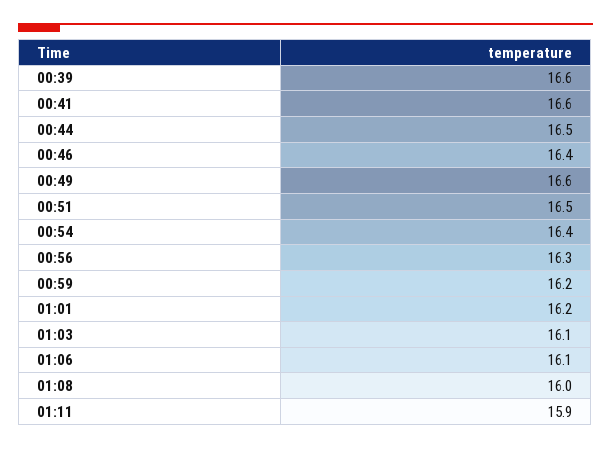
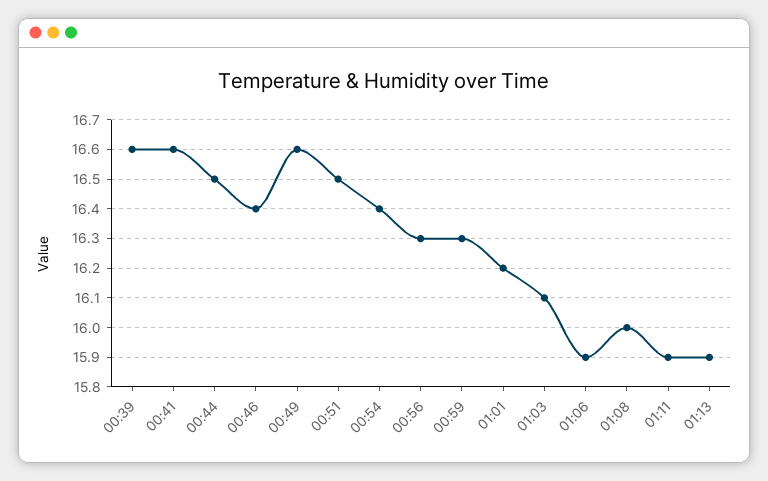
00:59: 16.2 -> 16.3
01:06: 16.1 -> 15.9
01:13: none -> 15.9

